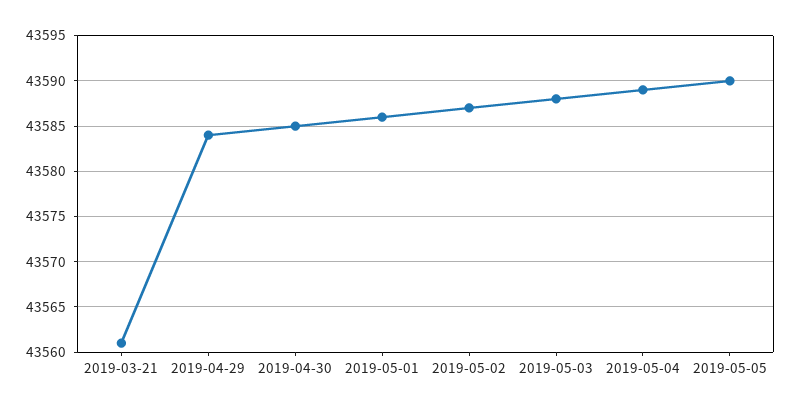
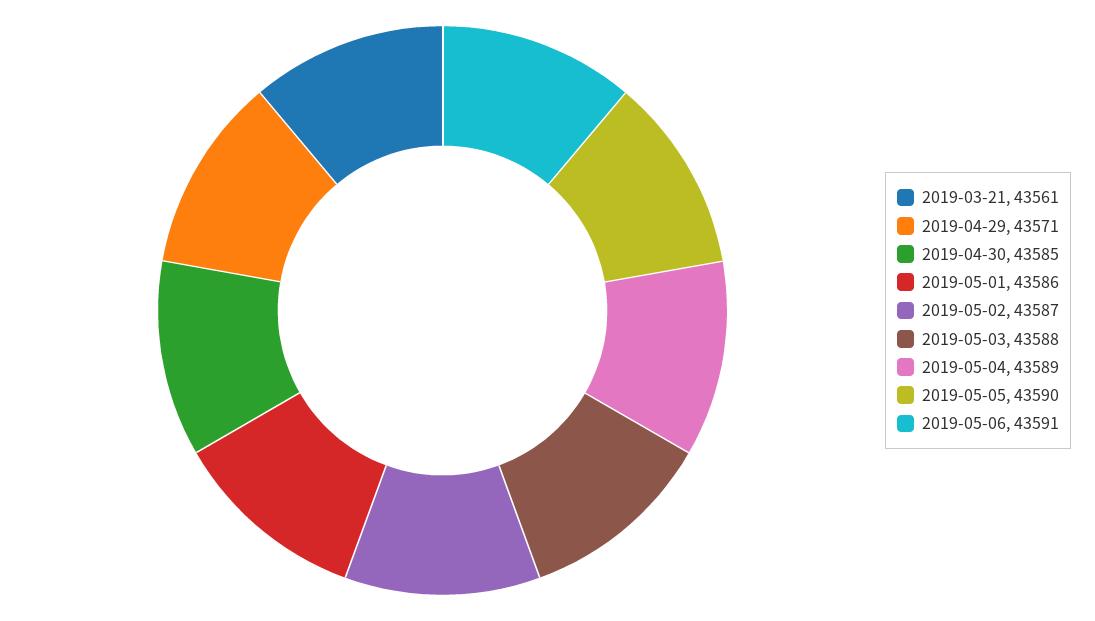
2019-04-29: 43584 -> 43571
2019-05-06: none -> 43591

